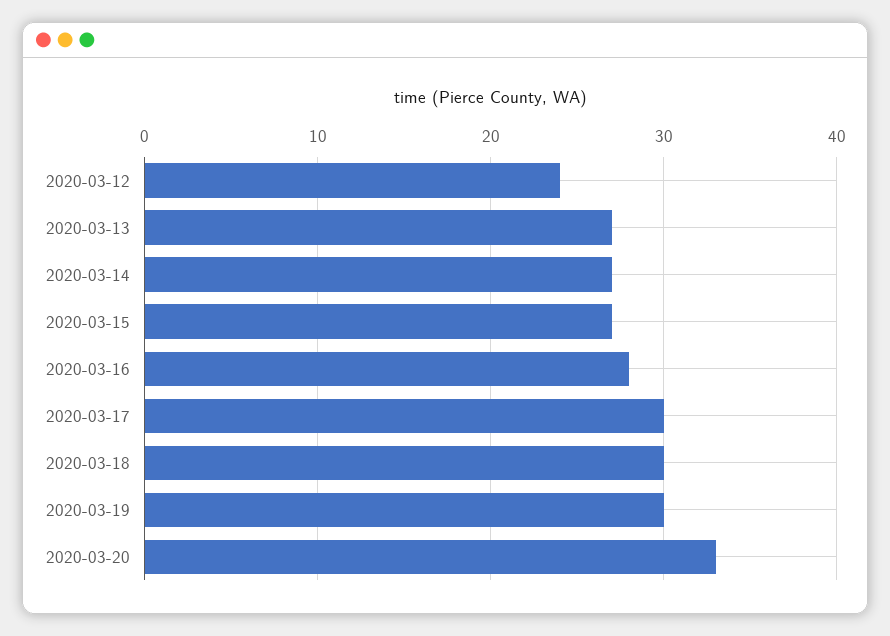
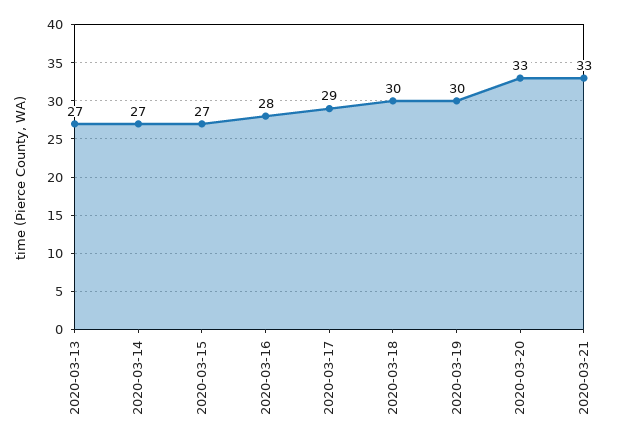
2020-03-12: 24 -> none
2020-03-17: 30 -> 29
2020-03-21: none -> 33

